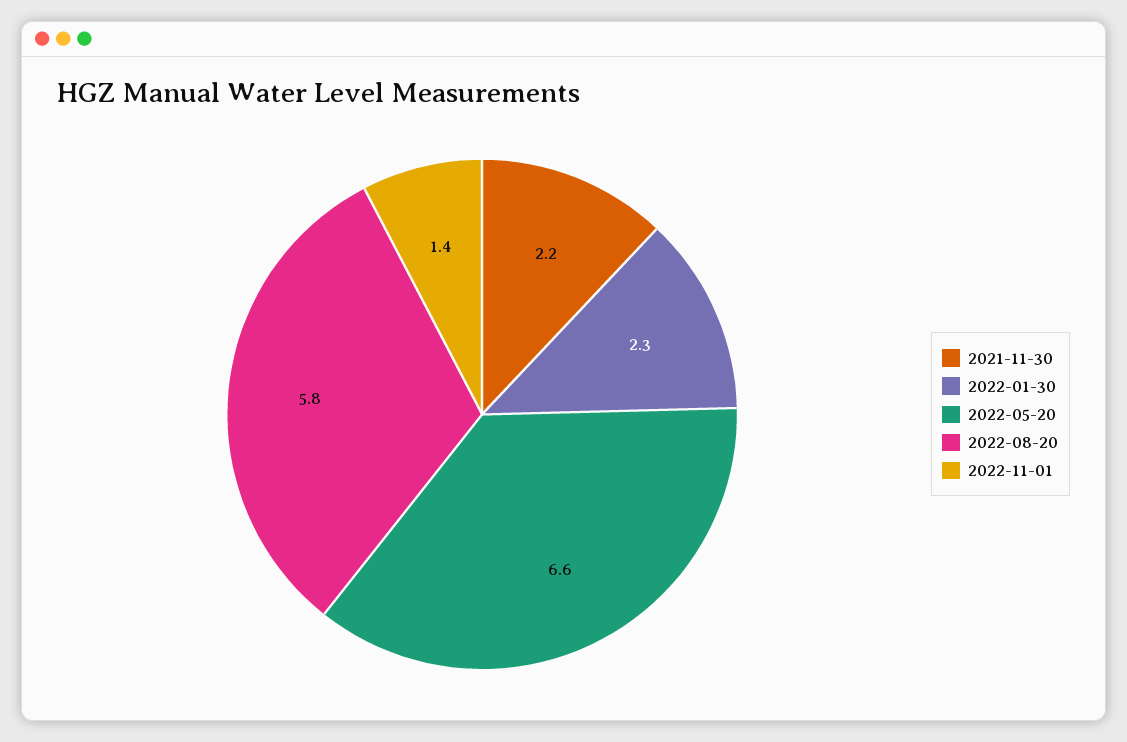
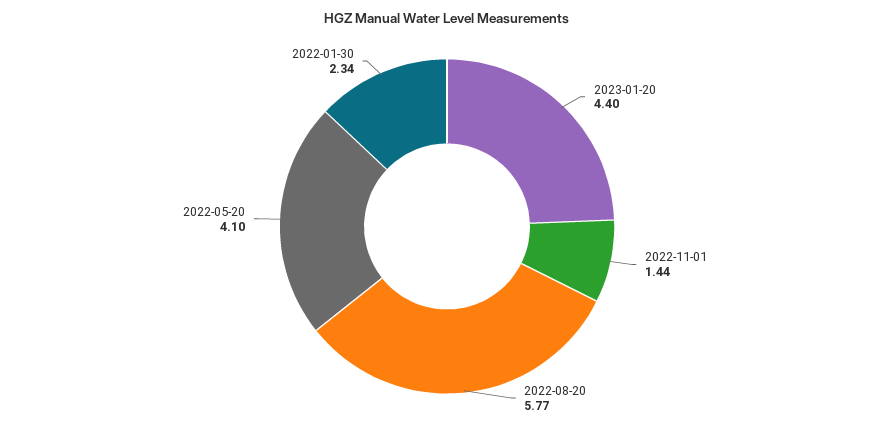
2021-11-30: 2.2 -> none
2022-05-20: 6.6 -> 4.1
2023-01-20: none -> 4.4

